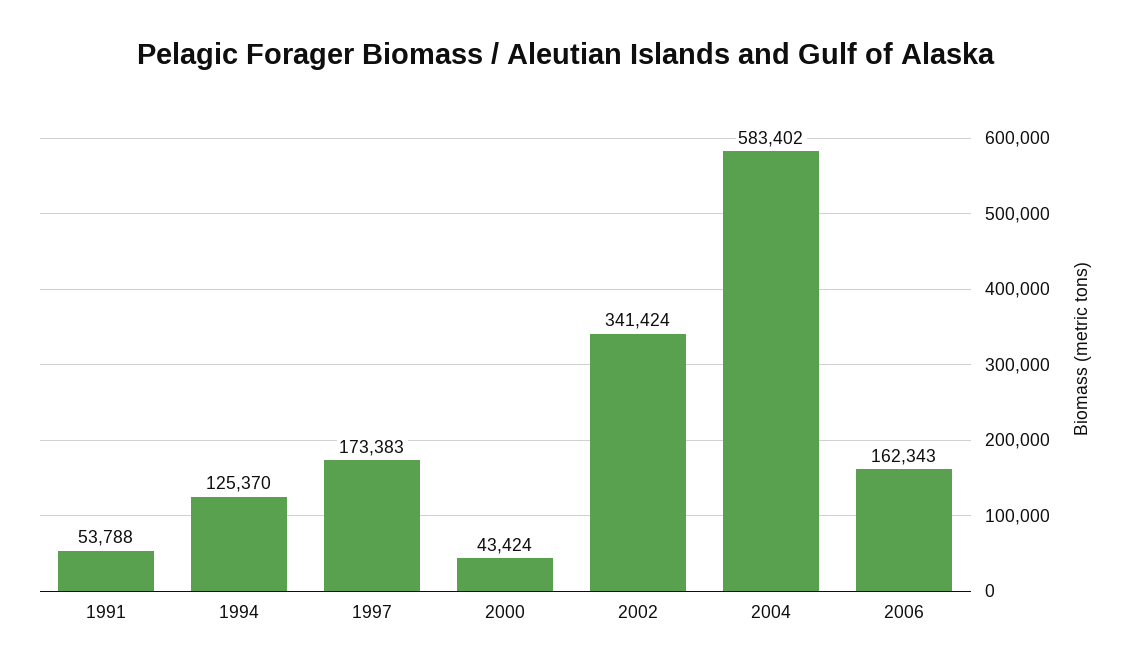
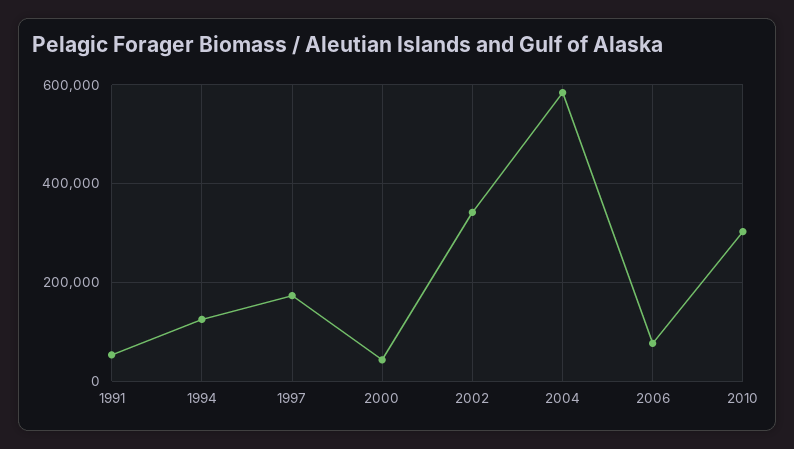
2006: 162343 -> 80000
2010: none -> 300000

